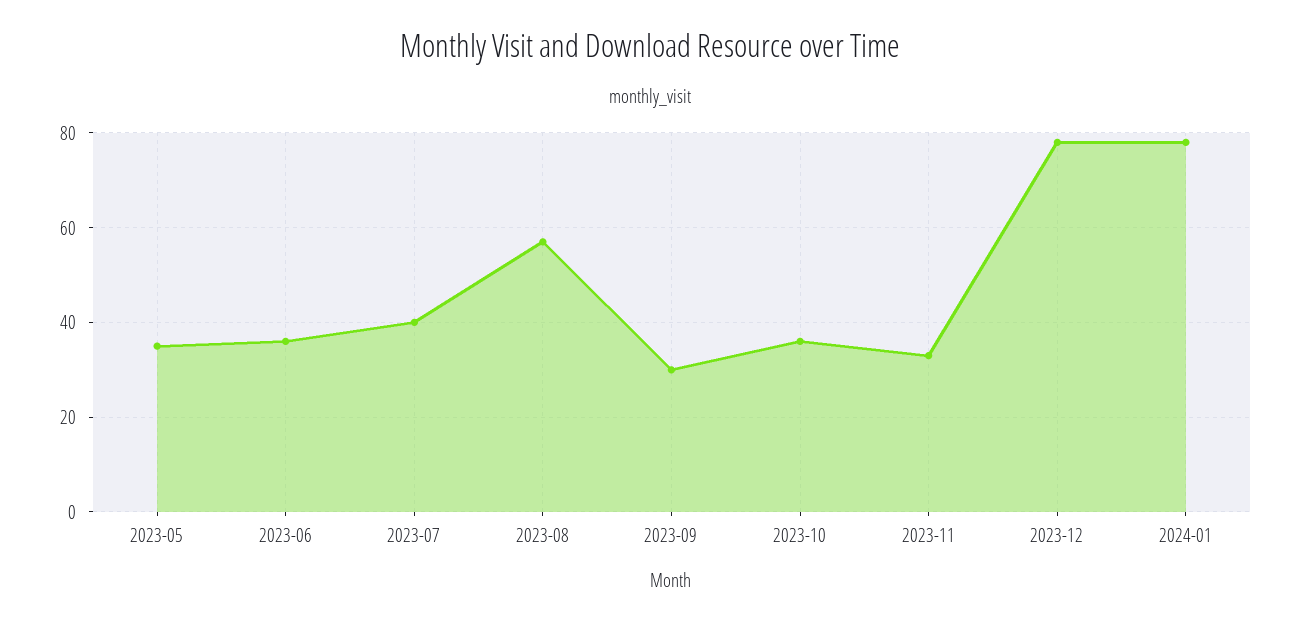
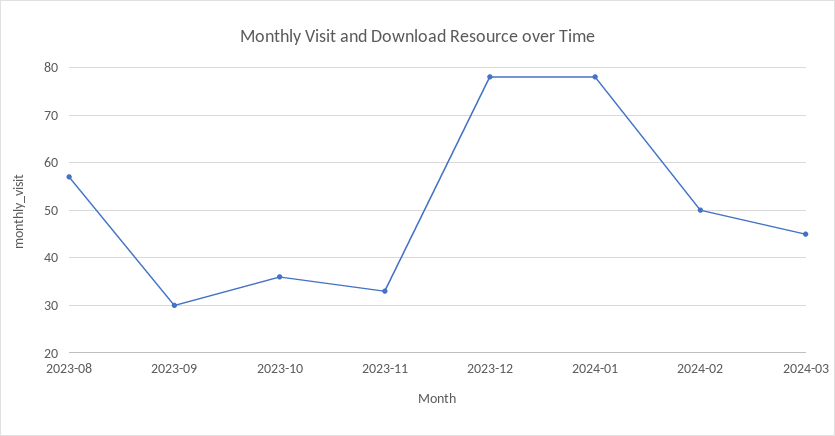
2023-05: 35 -> none
2023-06: 35 -> none
2023-07: 40 -> none
2024-02: none -> 50
2024-03: none -> 45

